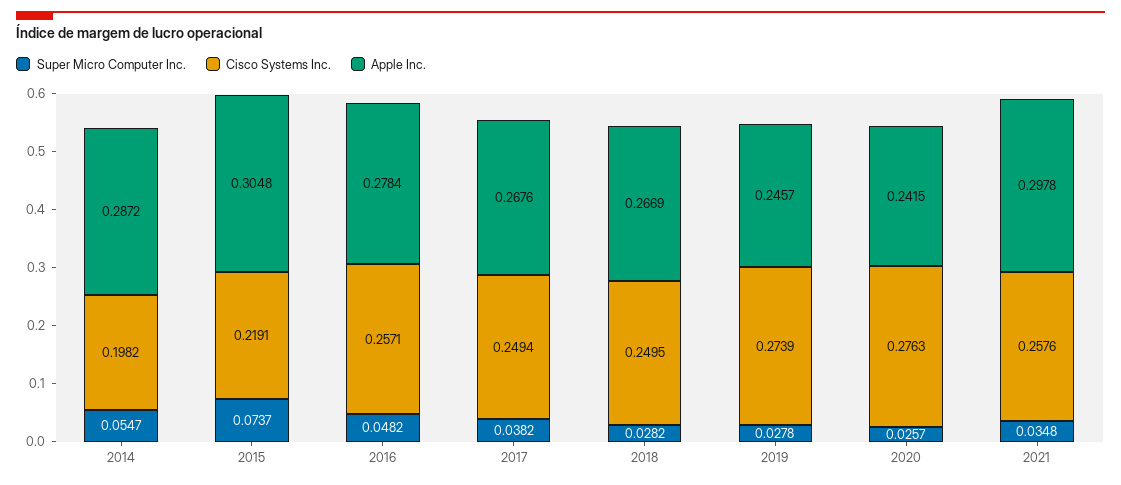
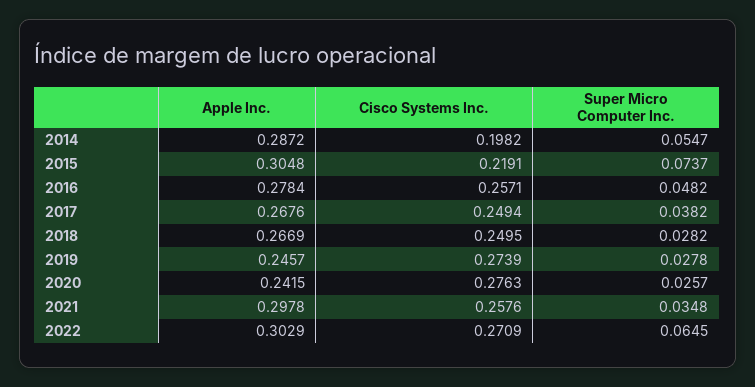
Apple Inc., 2022: none -> 0.3029
Cisco Systems Inc., 2022: none -> 0.2709
Super Micro Computer Inc., 2022: none -> 0.0645

